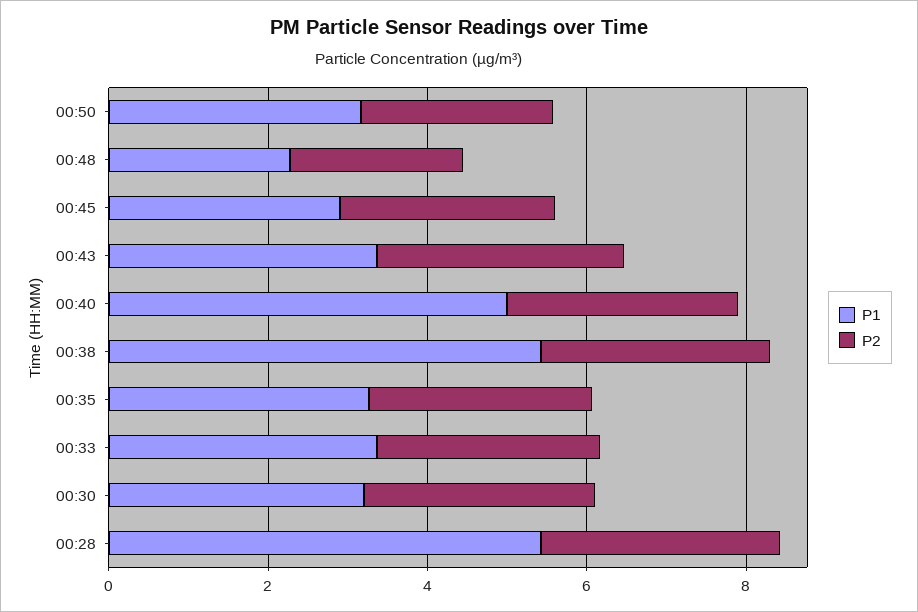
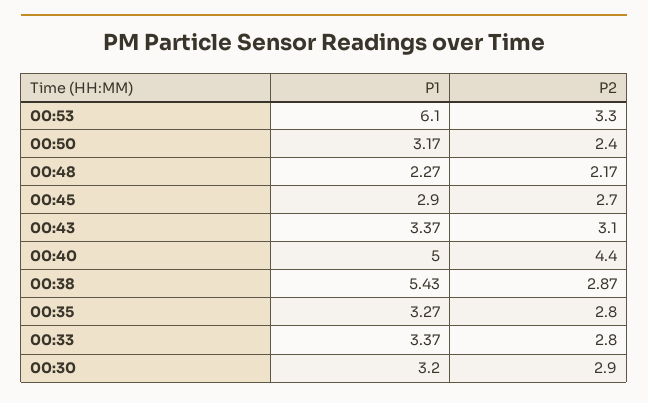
P2, 00:40: 3 -> 4.4
P1, 00:28: 5.5 -> none
P2, 00:28: 3 -> none
P1, 00:53: none -> 6.1
P2, 00:53: none -> 3.3

